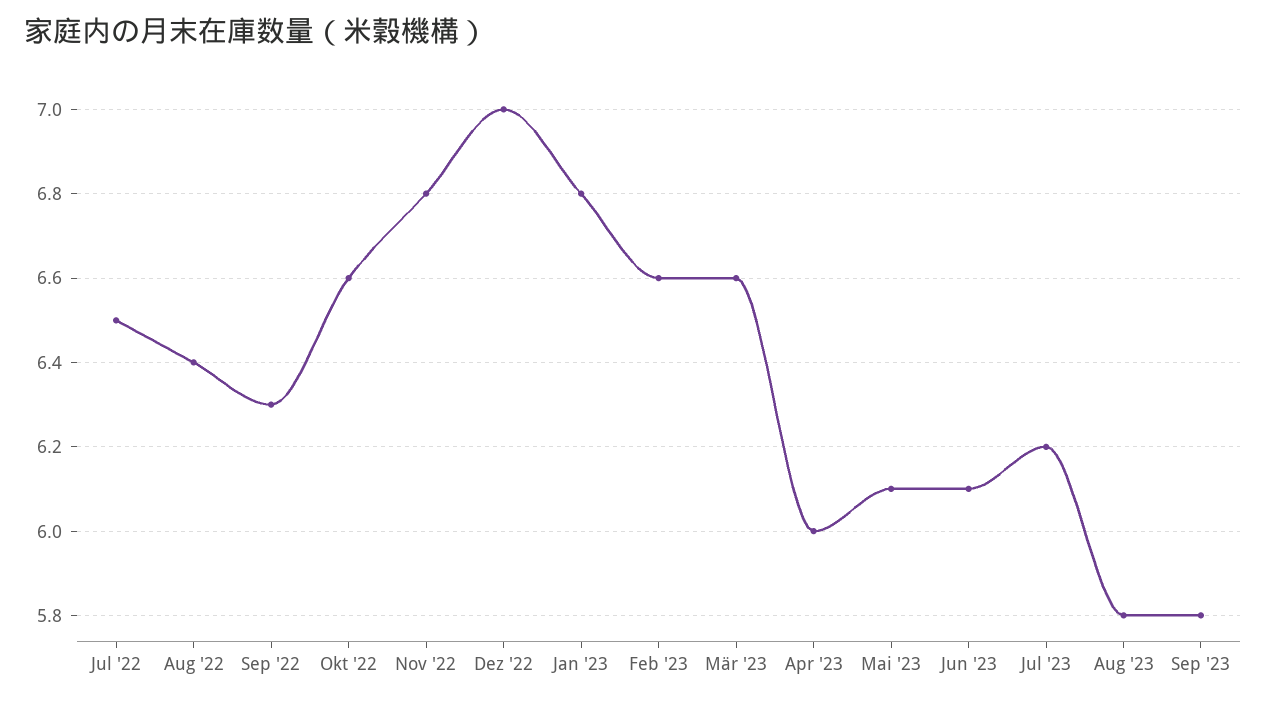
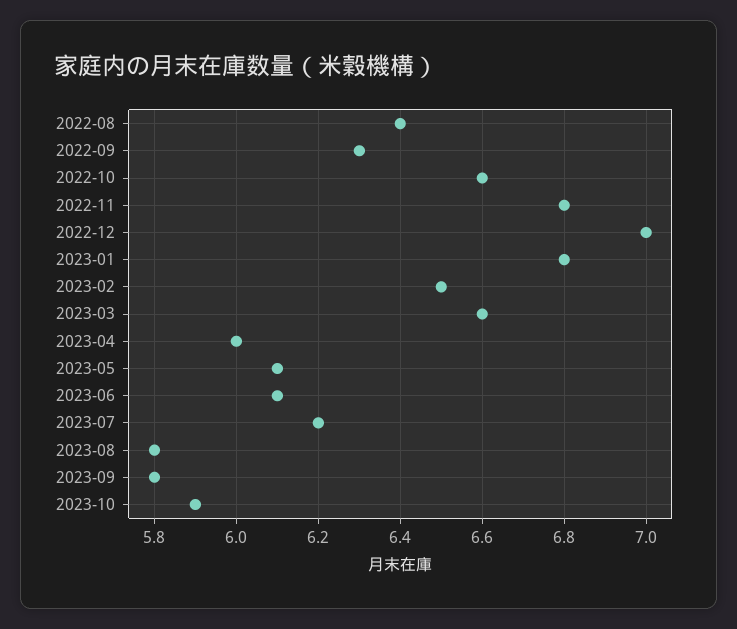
Jul '22: 6.5 -> none
Feb '23: 6.6 -> 6.5
2023-10: none -> 5.9

